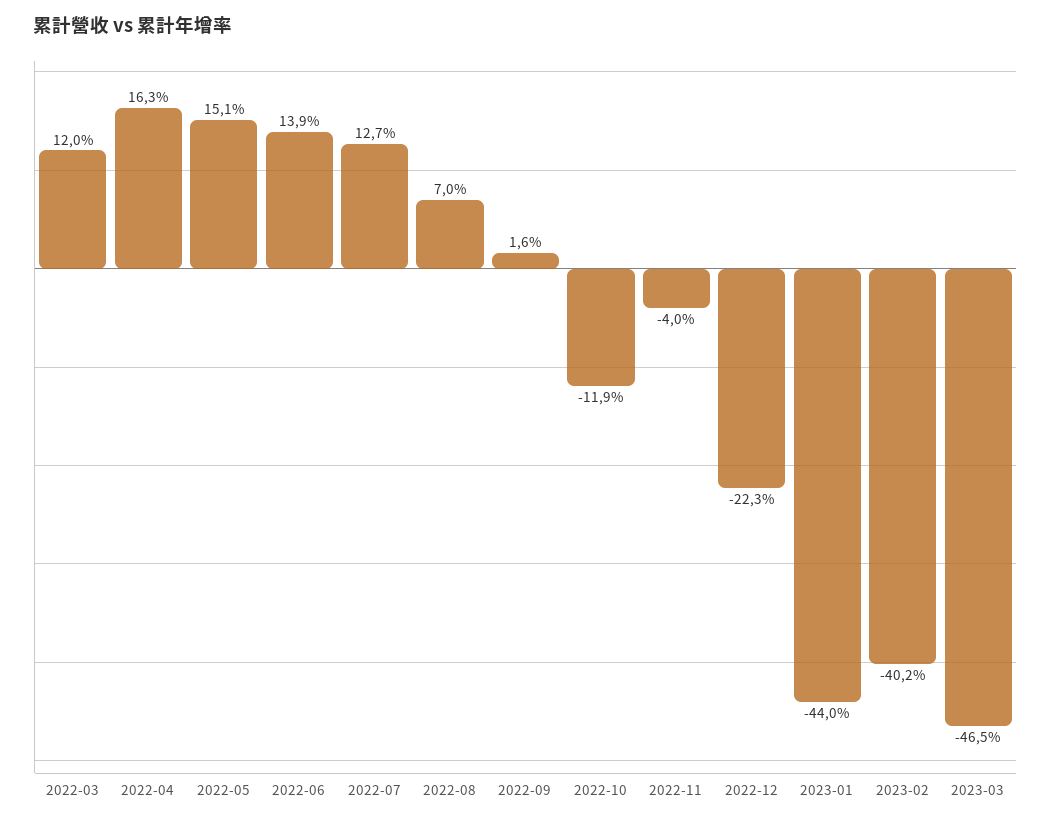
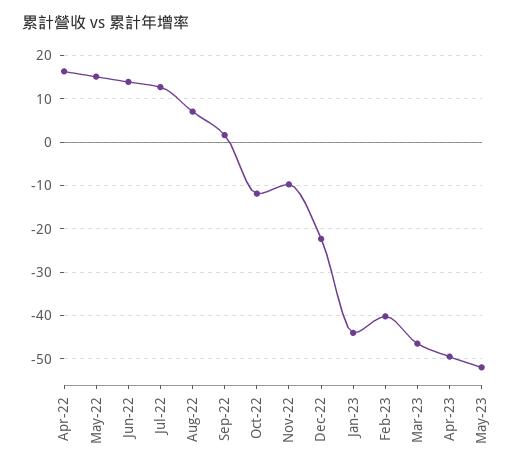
2022-03: 12 -> none
2022-11: -4 -> -10
Apr-23: none -> -50
May-23: none -> -52

